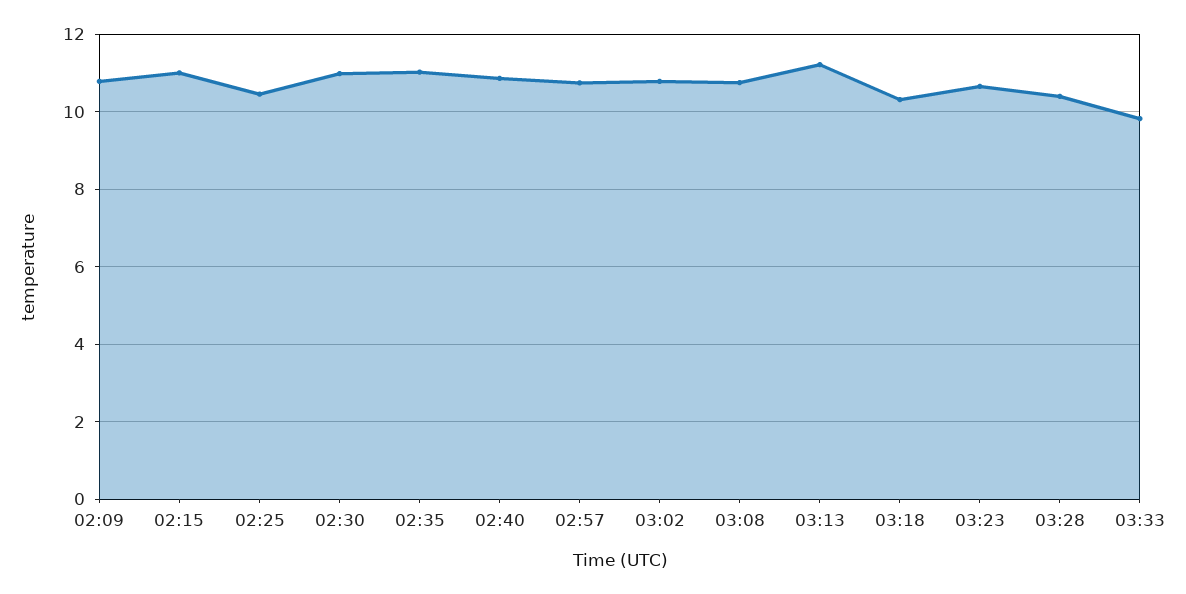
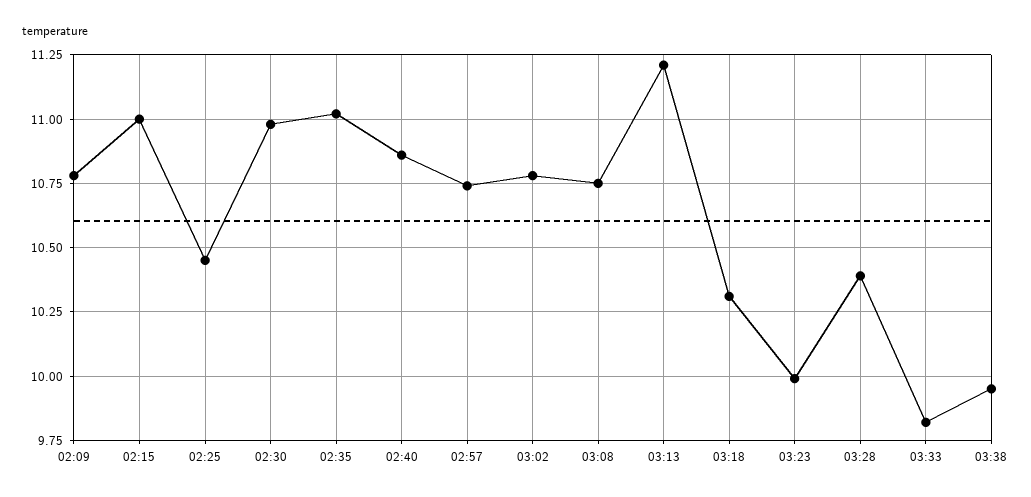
03:23: 10.6 -> 10
03:38: none -> 9.95

